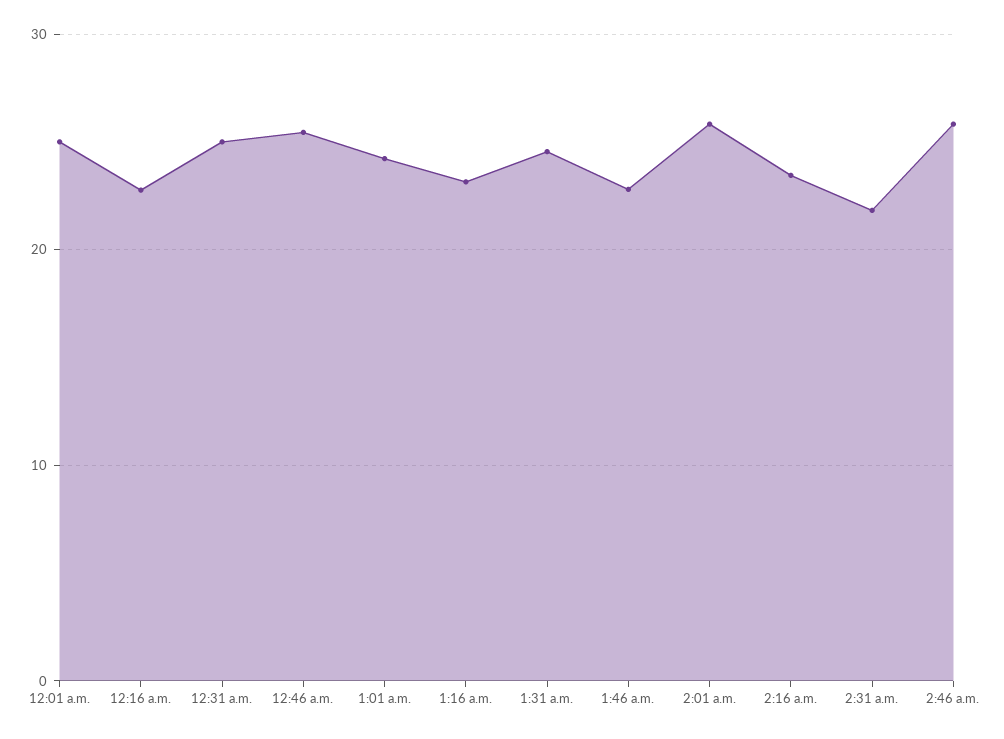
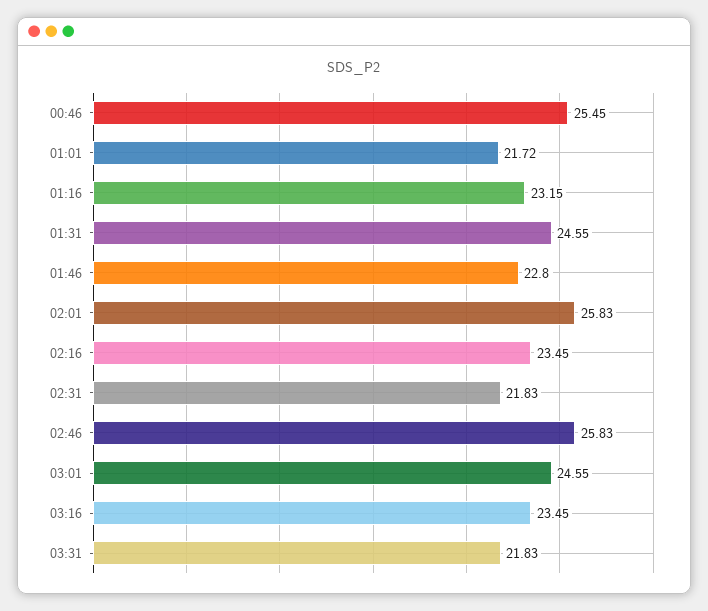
12:01 a.m.: 25 -> none
12:16 a.m.: 23 -> none
12:31 a.m.: 25 -> none
1:01 a.m.: 24 -> 21.72
03:01: none -> 24.55
03:16: none -> 23.45
03:31: none -> 21.83

